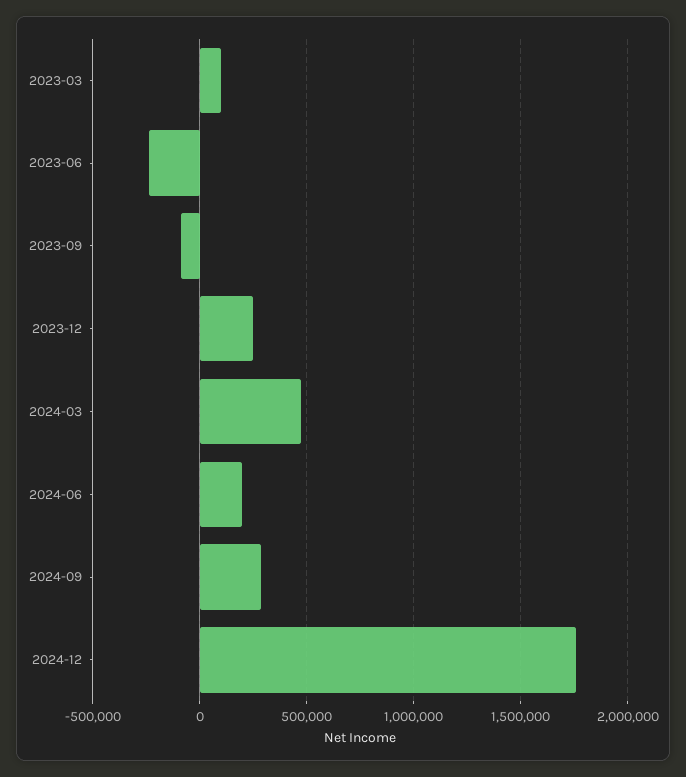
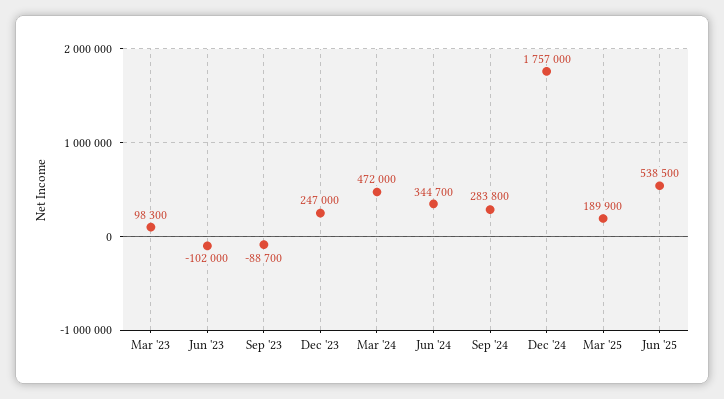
2023-06: -250000 -> -102000
2024-06: 200000 -> 344700
Mar '25: none -> 189900
Jun '25: none -> 538500

